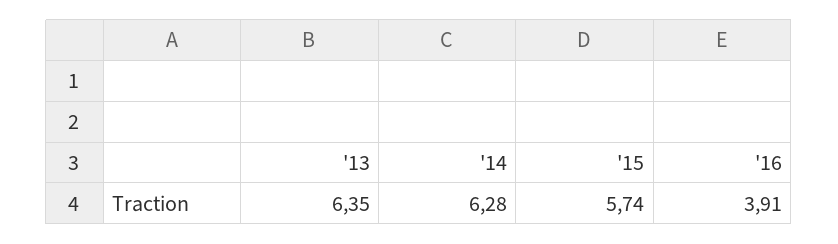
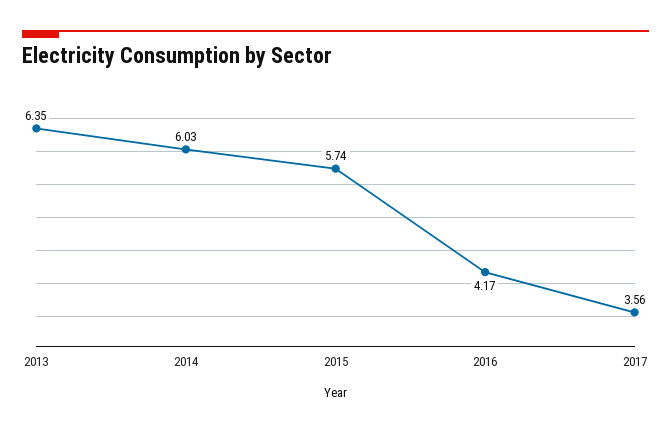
'14: 6.28 -> 6.03
'16: 3.91 -> 4.17
2017: none -> 3.56

